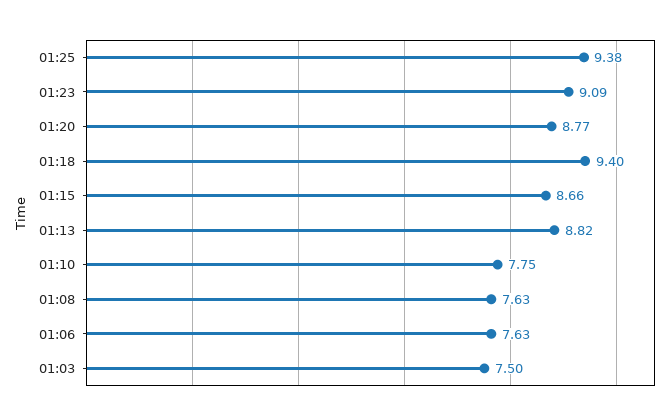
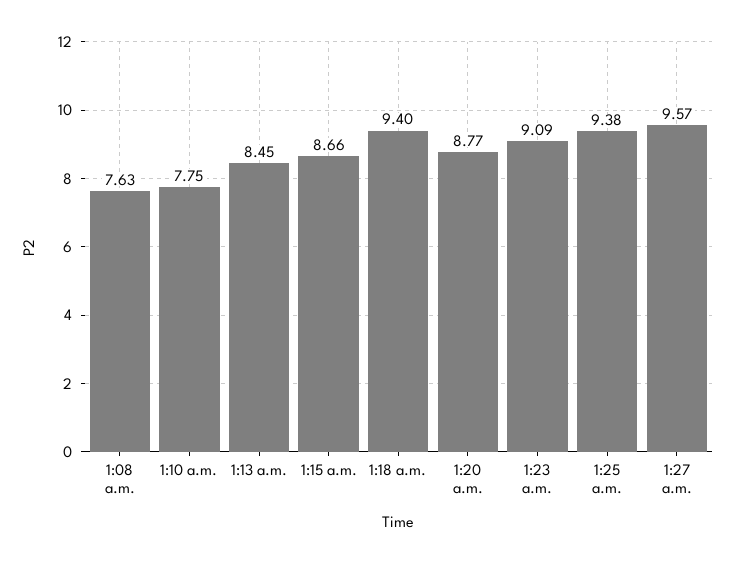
01:13: 8.82 -> 8.45
01:06: 7.63 -> none
01:03: 7.5 -> none
1:27 a.m.: none -> 9.57

